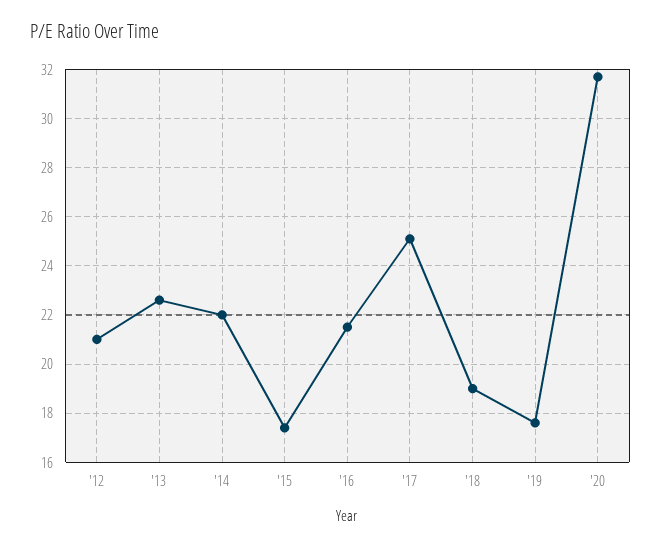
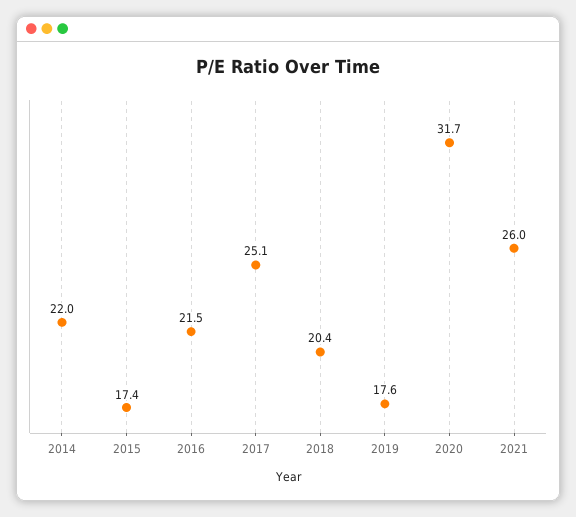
'12: 21 -> none
'13: 22.5 -> none
'18: 19 -> 20.4
2021: none -> 26

